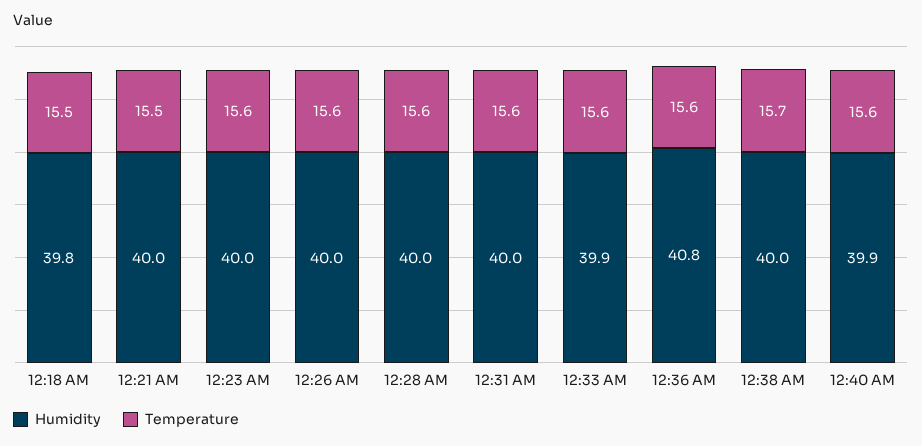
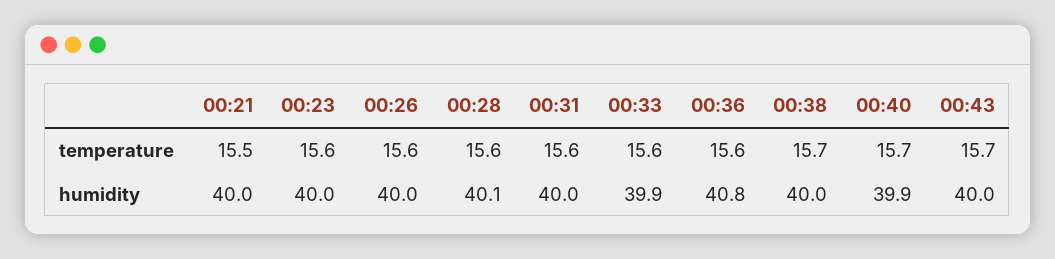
Humidity, 12:18 AM: 39.8 -> none
Temperature, 12:18 AM: 15.5 -> none
Humidity, 12:28 AM: 40 -> 40.1
Temperature, 12:40 AM: 15.6 -> 15.7
Temperature, 00:43: none -> 15.7
Humidity, 00:43: none -> 40

